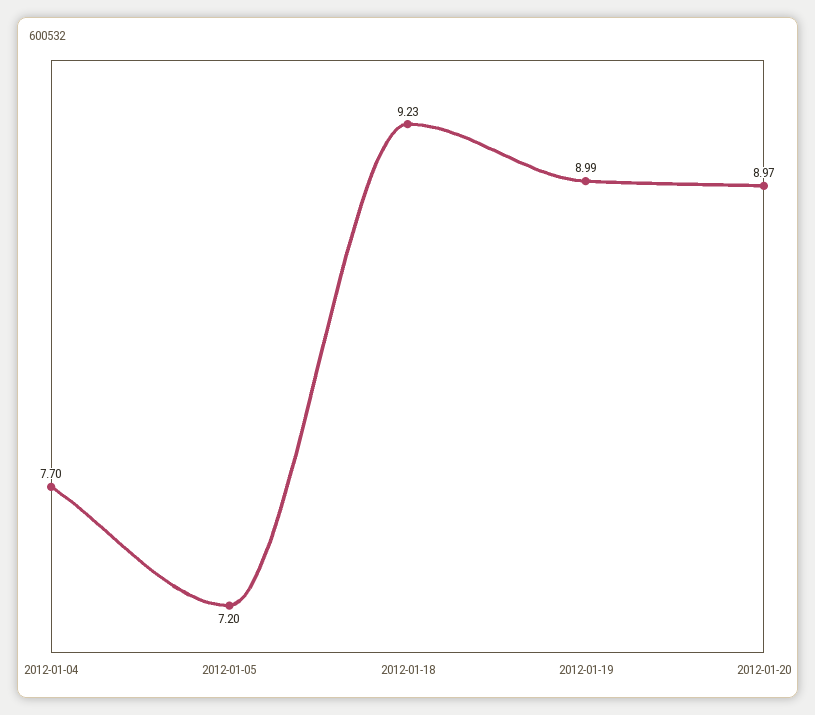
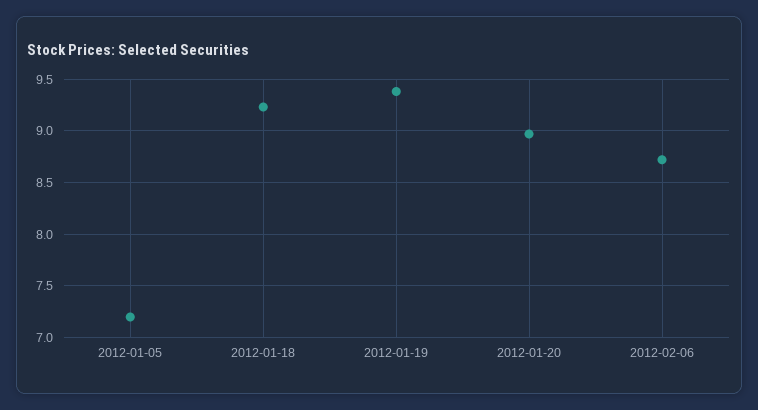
2012-01-04: 7.7 -> none
2012-01-19: 8.99 -> 9.4
2012-02-06: none -> 8.7

